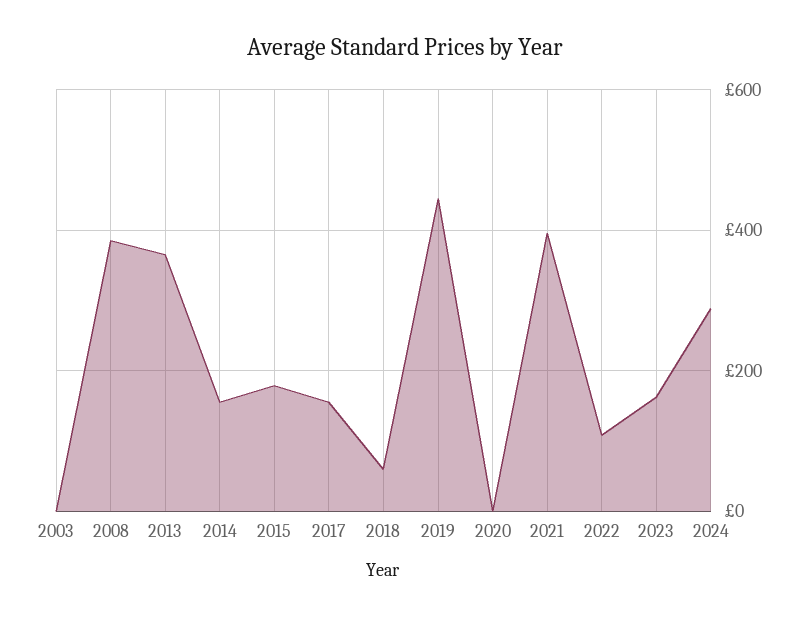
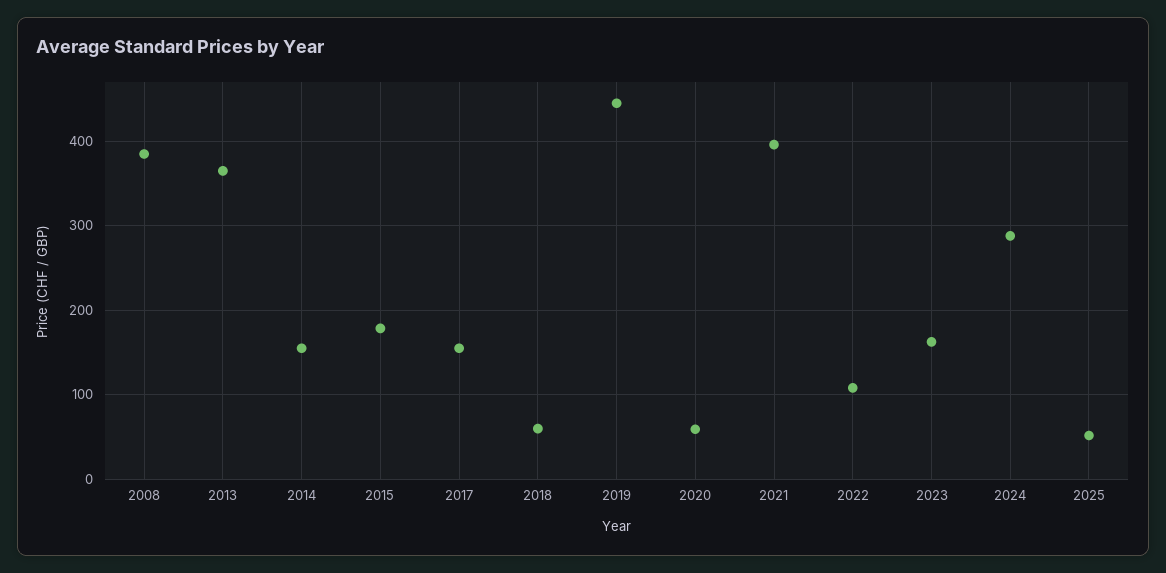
2003: 0 -> none
2020: 0 -> 60
2025: none -> 50

